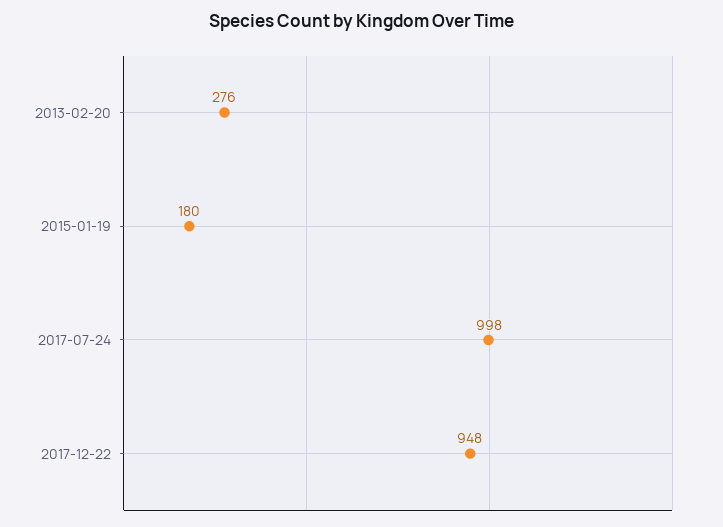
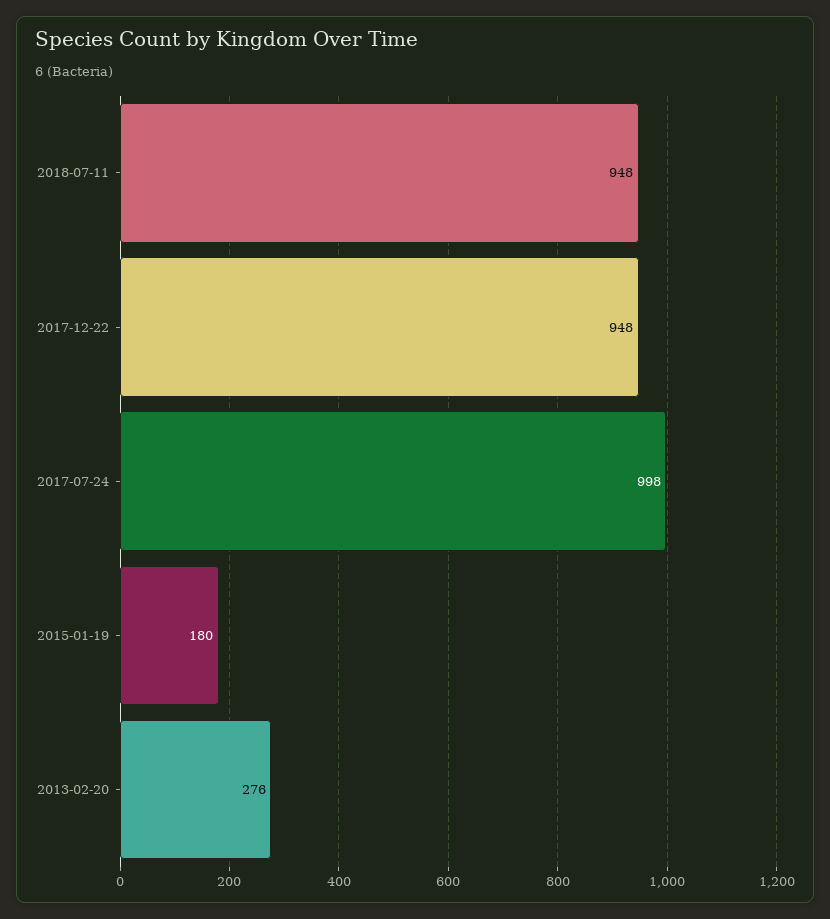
2018-07-11: none -> 948

